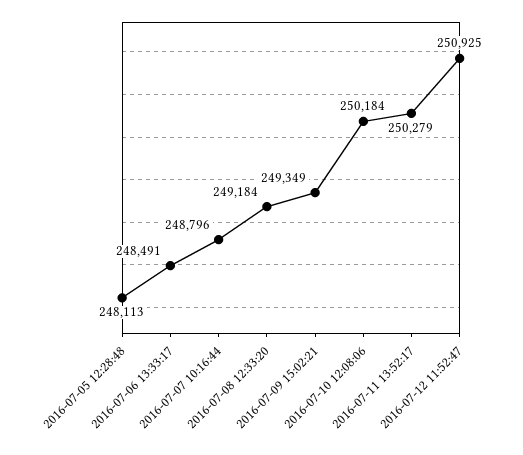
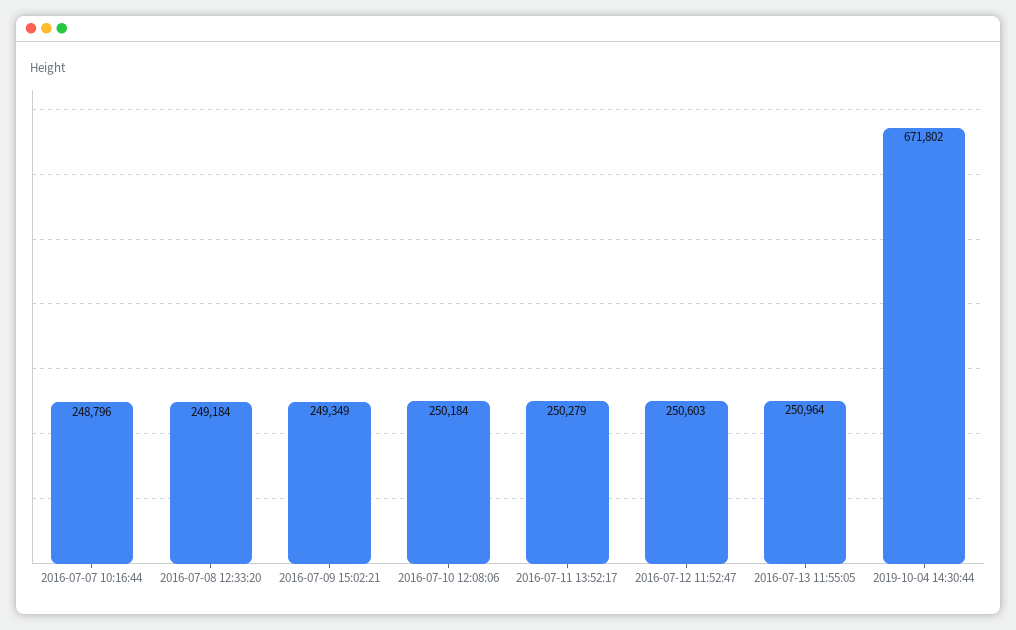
2016-07-05 12:28:48: 248113 -> none
2016-07-06 13:33:17: 248491 -> none
2016-07-12 11:52:47: 250925 -> 250603
2016-07-13 11:55:05: none -> 250964
2019-10-04 14:30:44: none -> 671802

